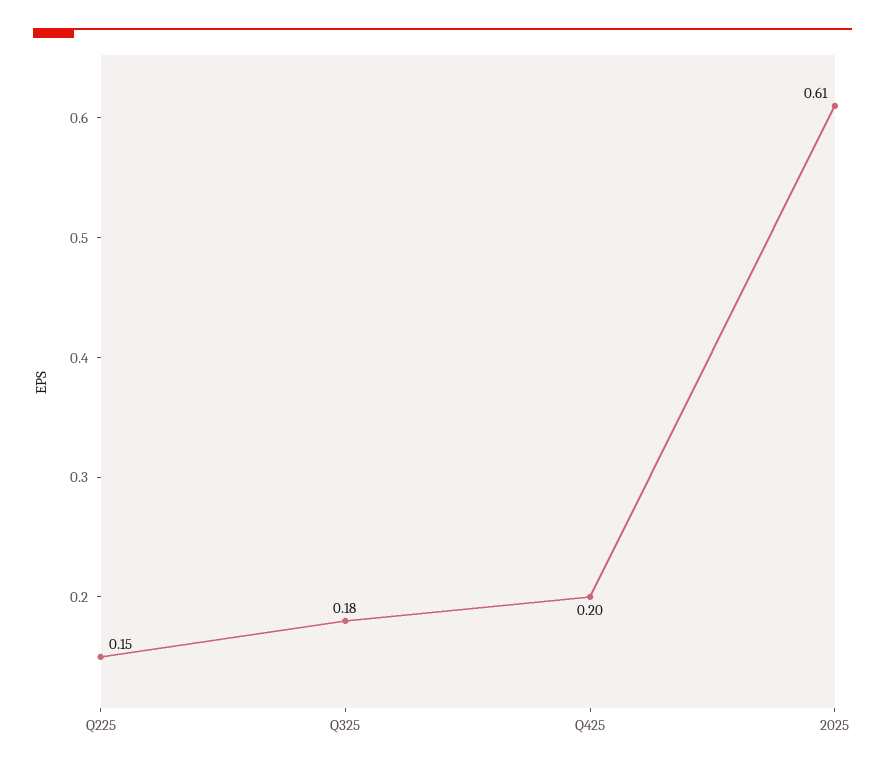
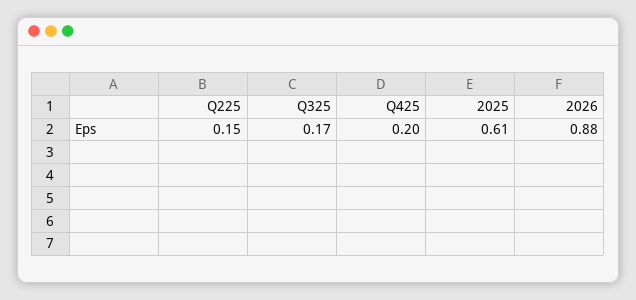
Q325: 0.18 -> 0.17
2026: none -> 0.88

